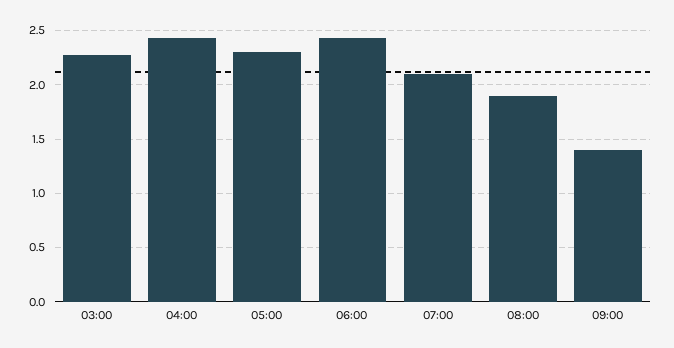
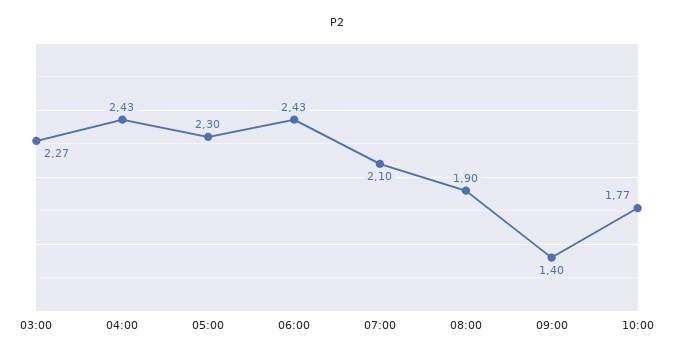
10:00: none -> 1.77

